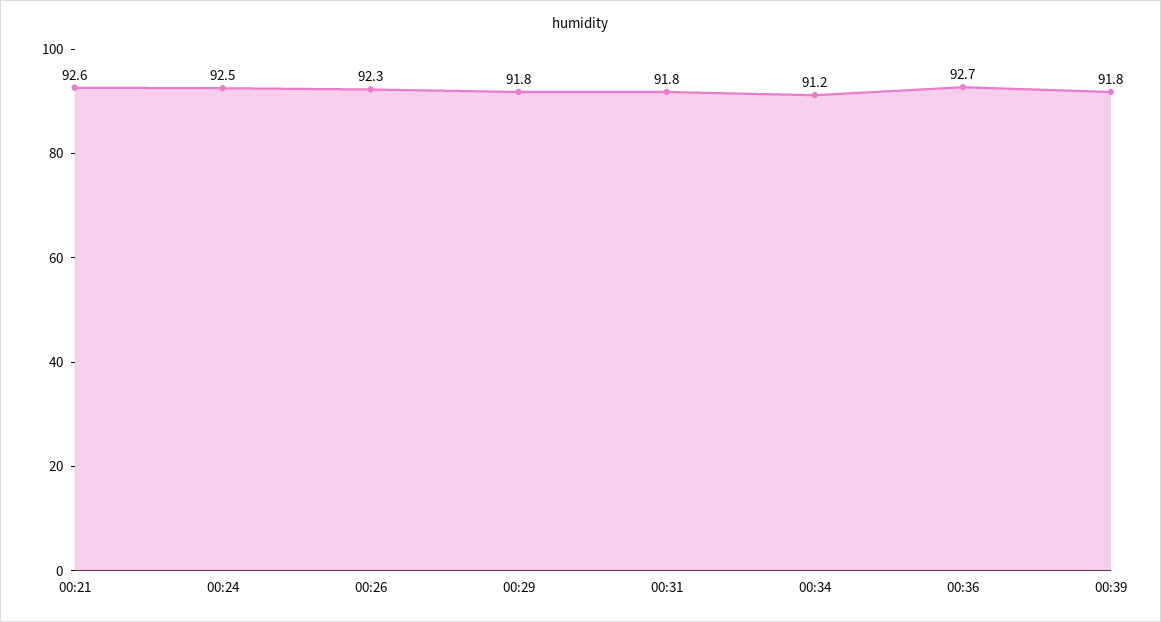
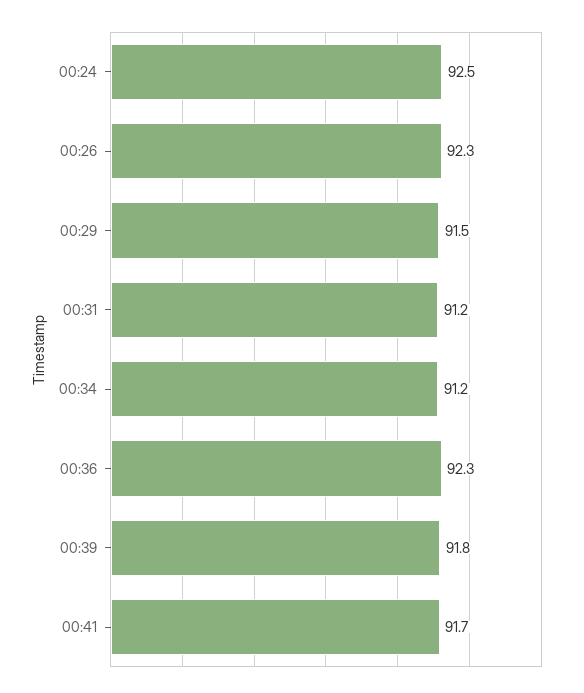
00:21: 92.6 -> none
00:29: 91.8 -> 91.5
00:31: 91.8 -> 91.2
00:36: 92.7 -> 92.3
00:41: none -> 91.7

